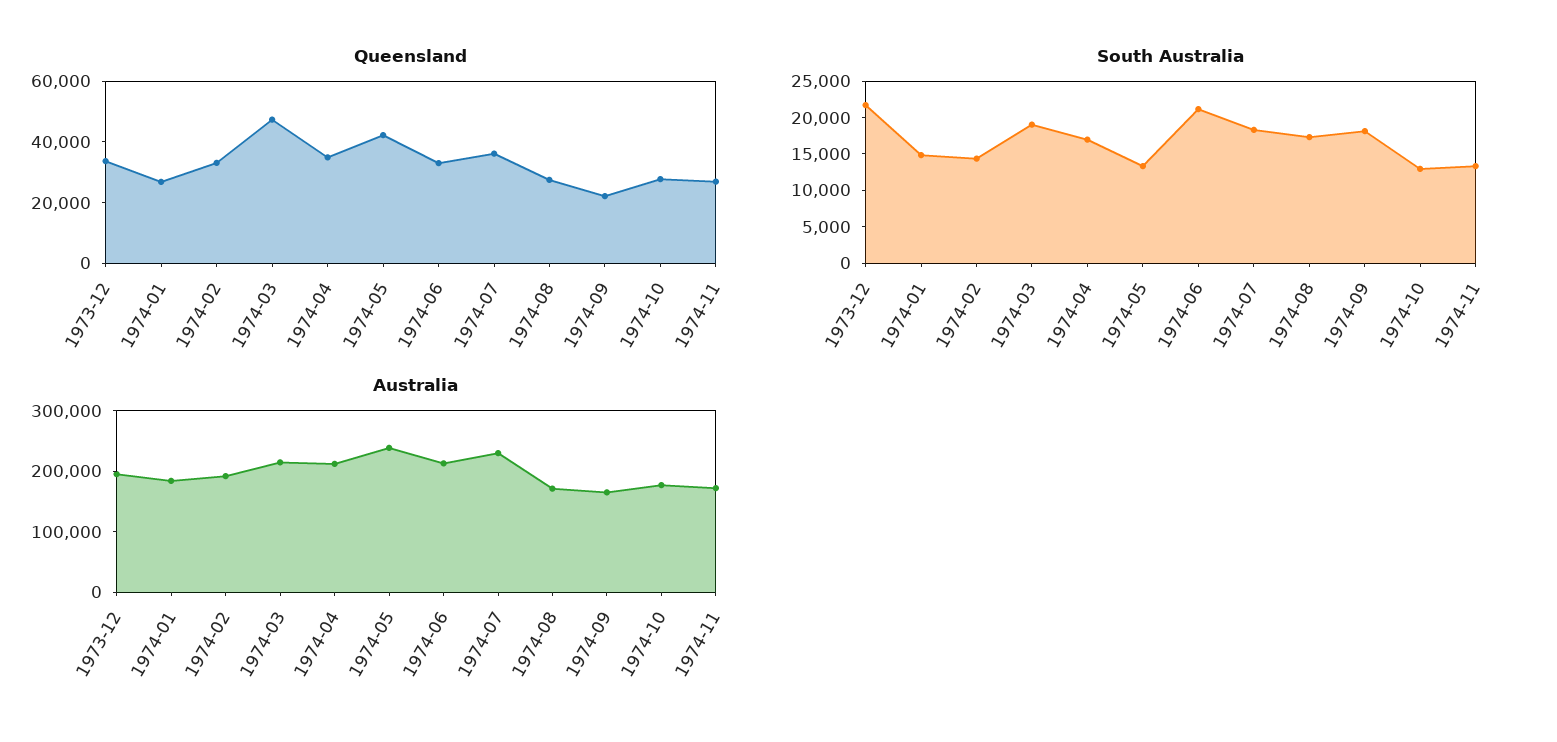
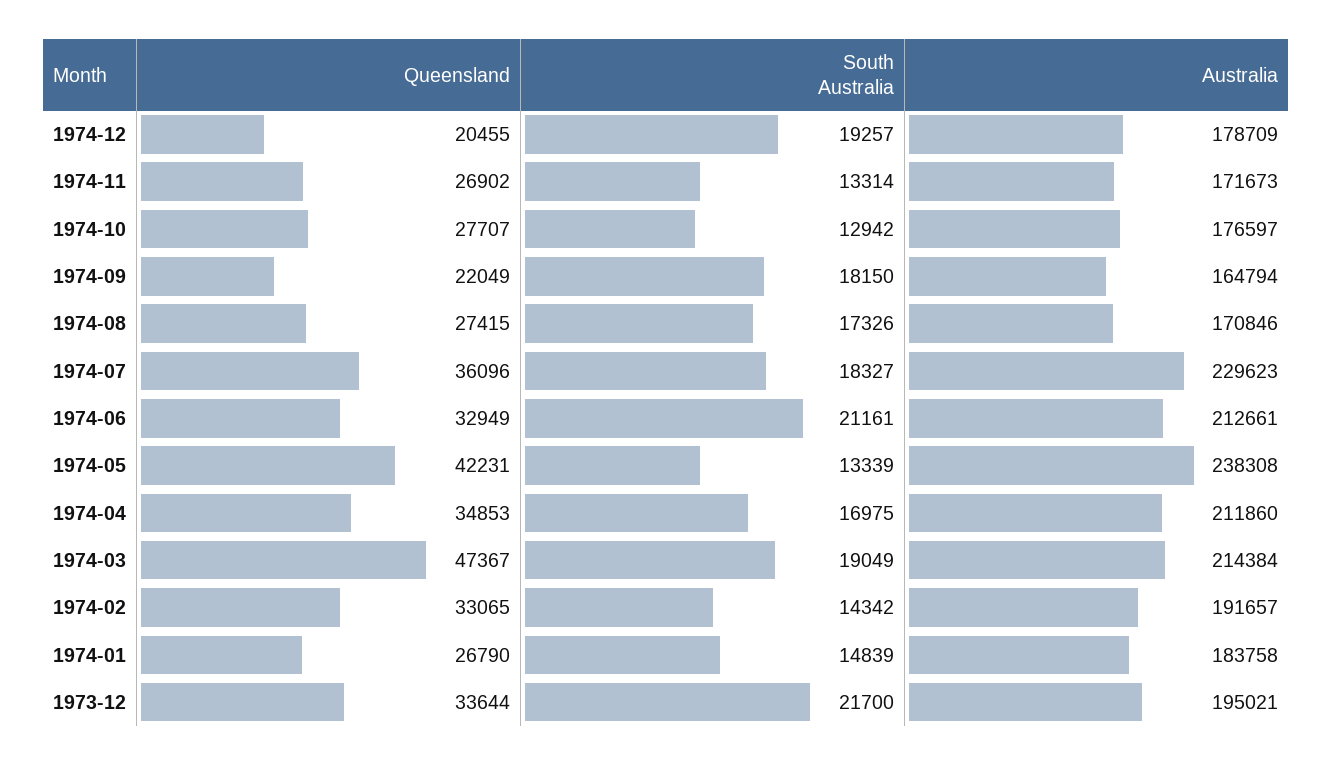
Queensland, 1974-12: none -> 20455
South Australia, 1974-12: none -> 19257
Australia, 1974-12: none -> 178709

